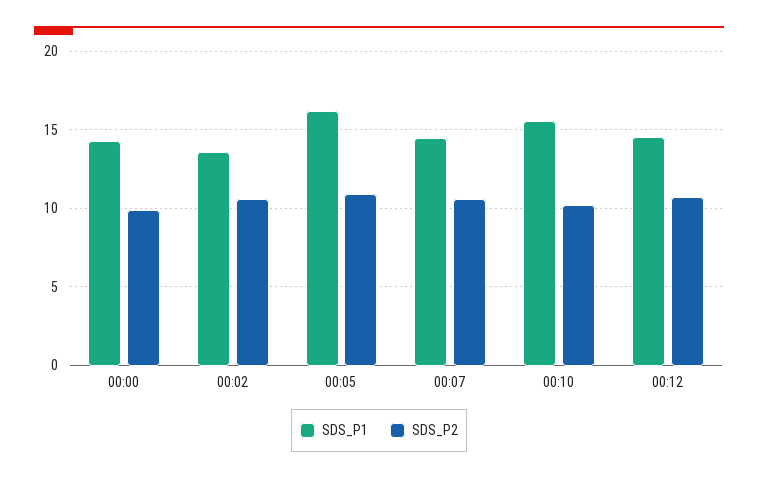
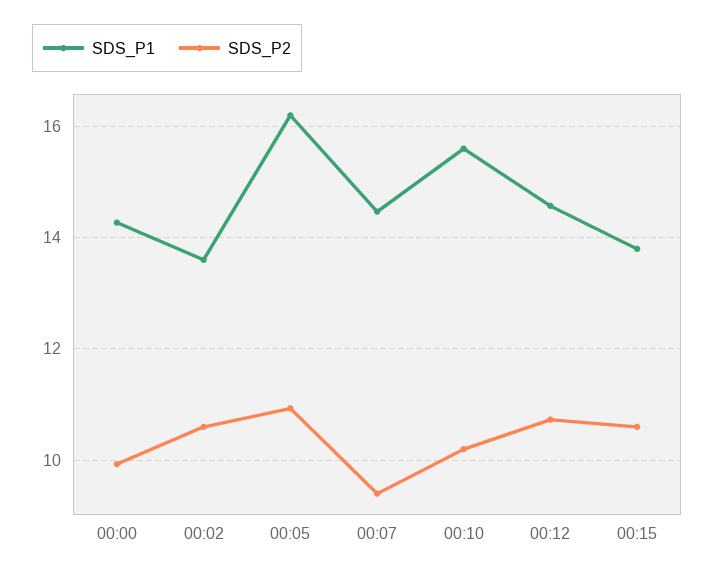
SDS_P2, 00:07: 10.5 -> 9.4
SDS_P1, 00:15: none -> 13.8
SDS_P2, 00:15: none -> 10.6

